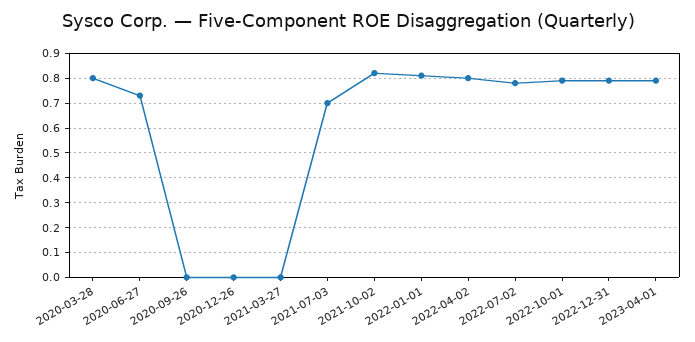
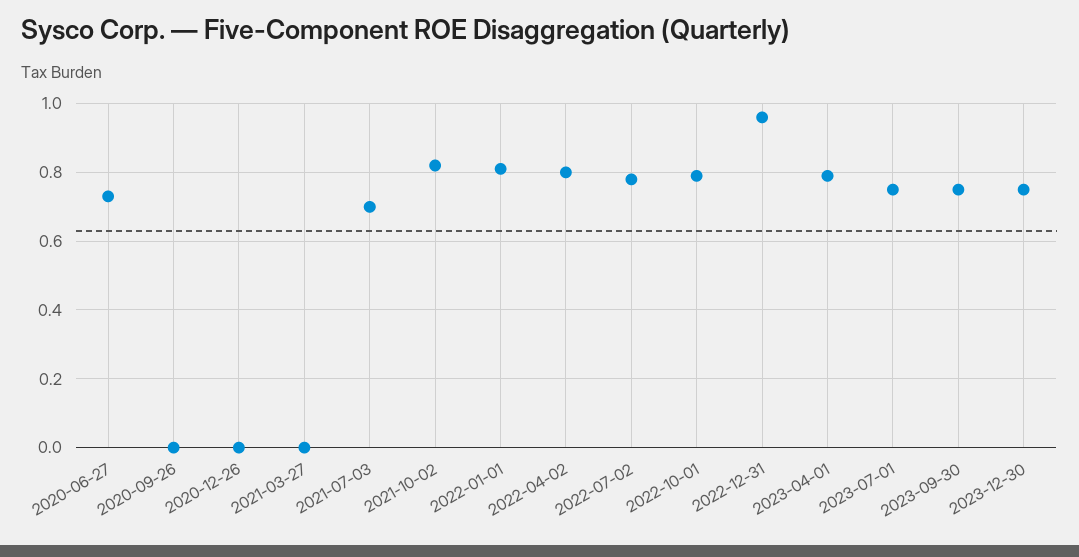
2020-03-28: 0.8 -> none
2022-12-31: 0.8 -> 0.95
2023-07-01: none -> 0.75
2023-09-30: none -> 0.75
2023-12-30: none -> 0.75

